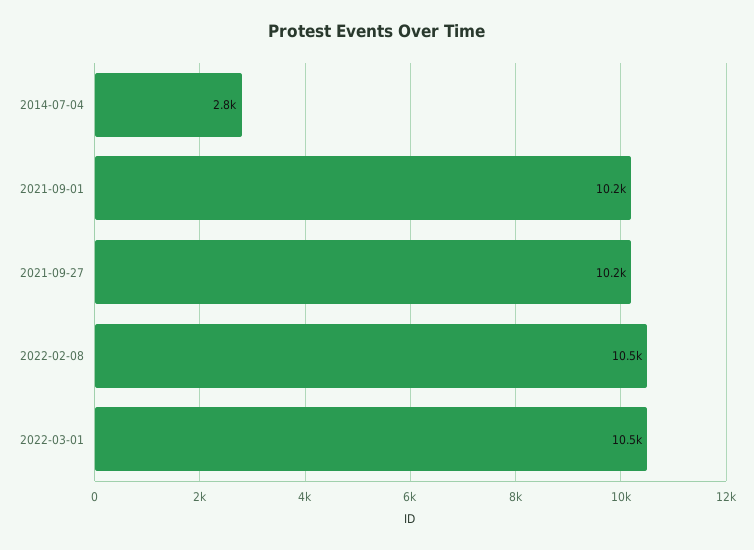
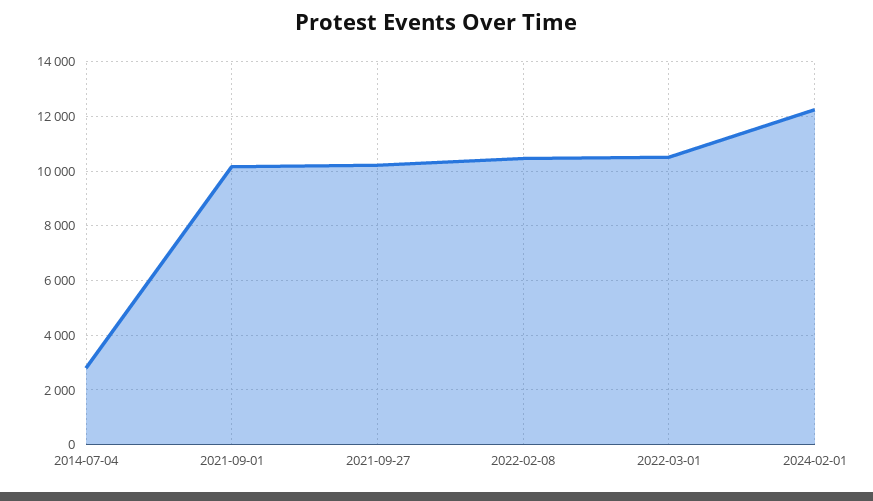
2024-02-01: none -> 12250

